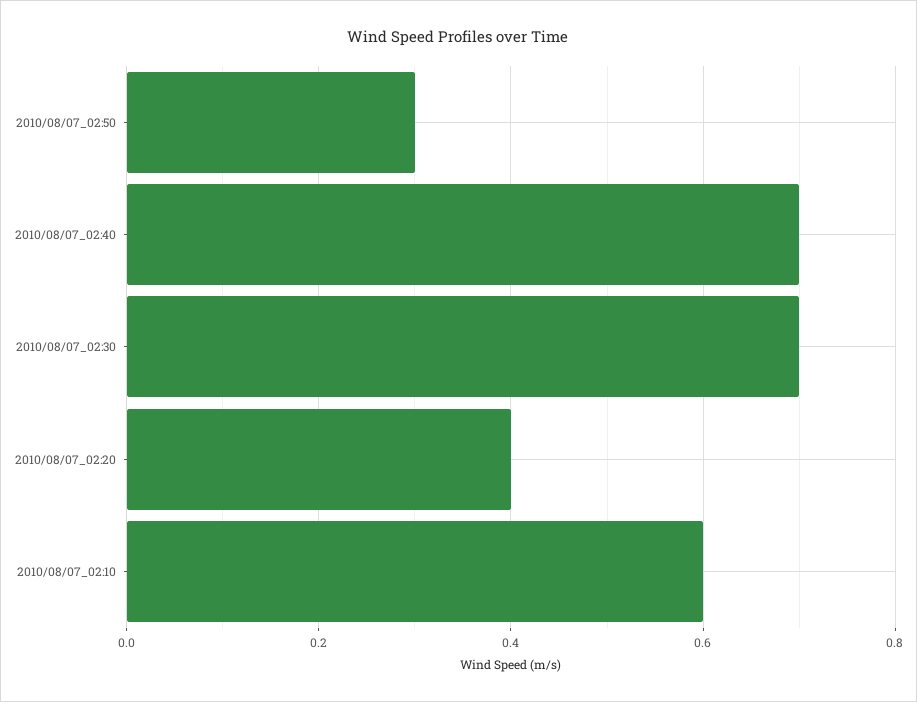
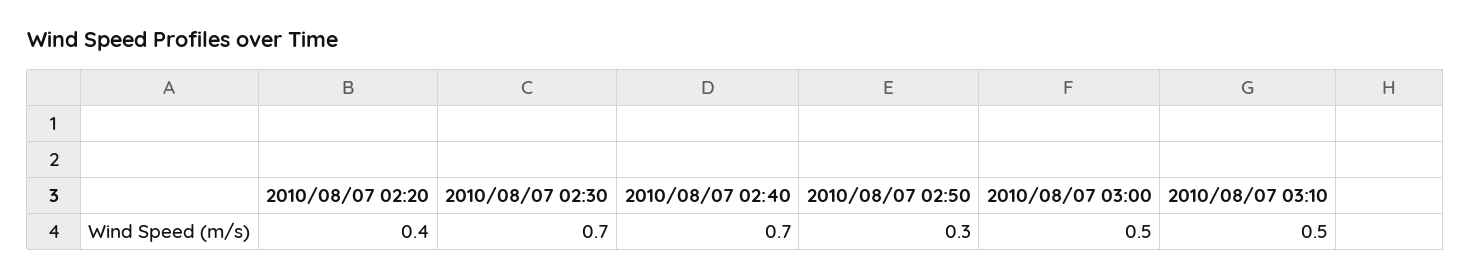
2010/08/07_02:10: 0.6 -> none
2010/08/07 03:00: none -> 0.5
2010/08/07 03:10: none -> 0.5

